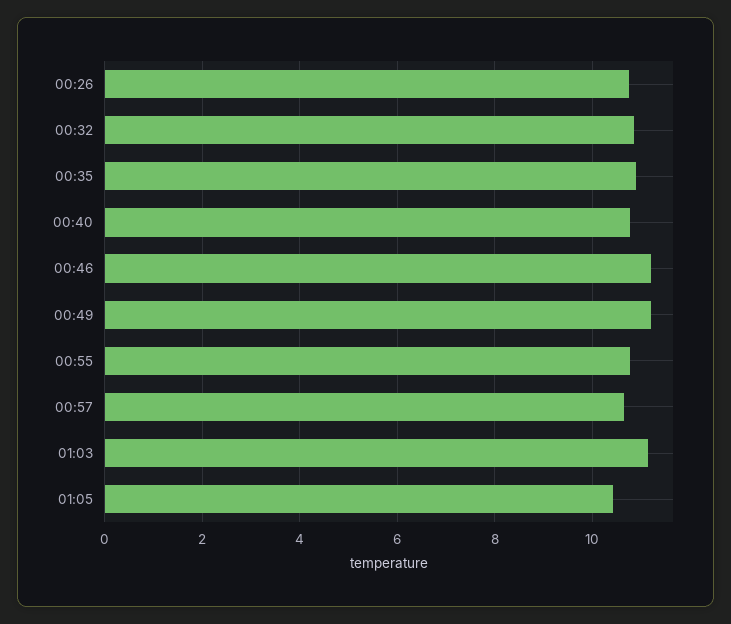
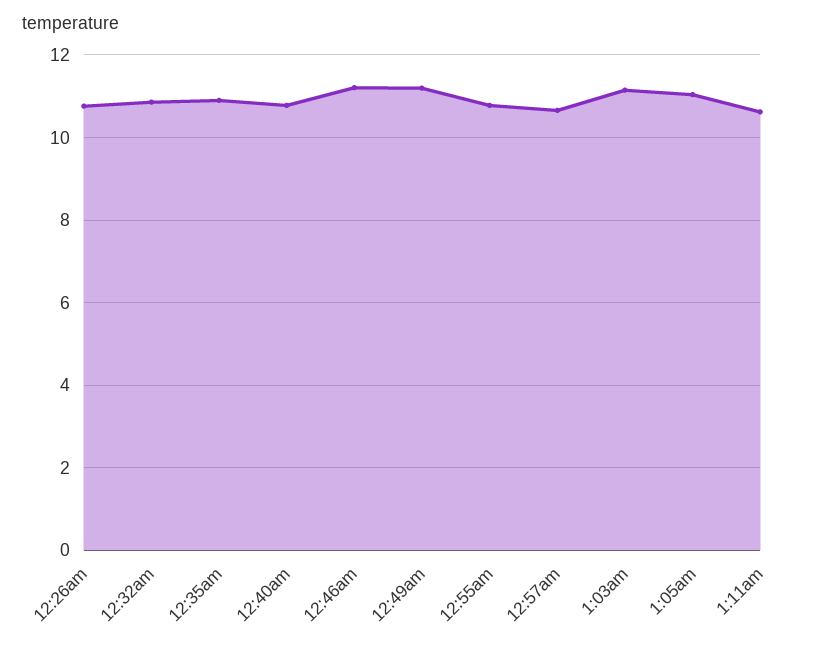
01:05: 10.4 -> 11
1:11am: none -> 10.6

